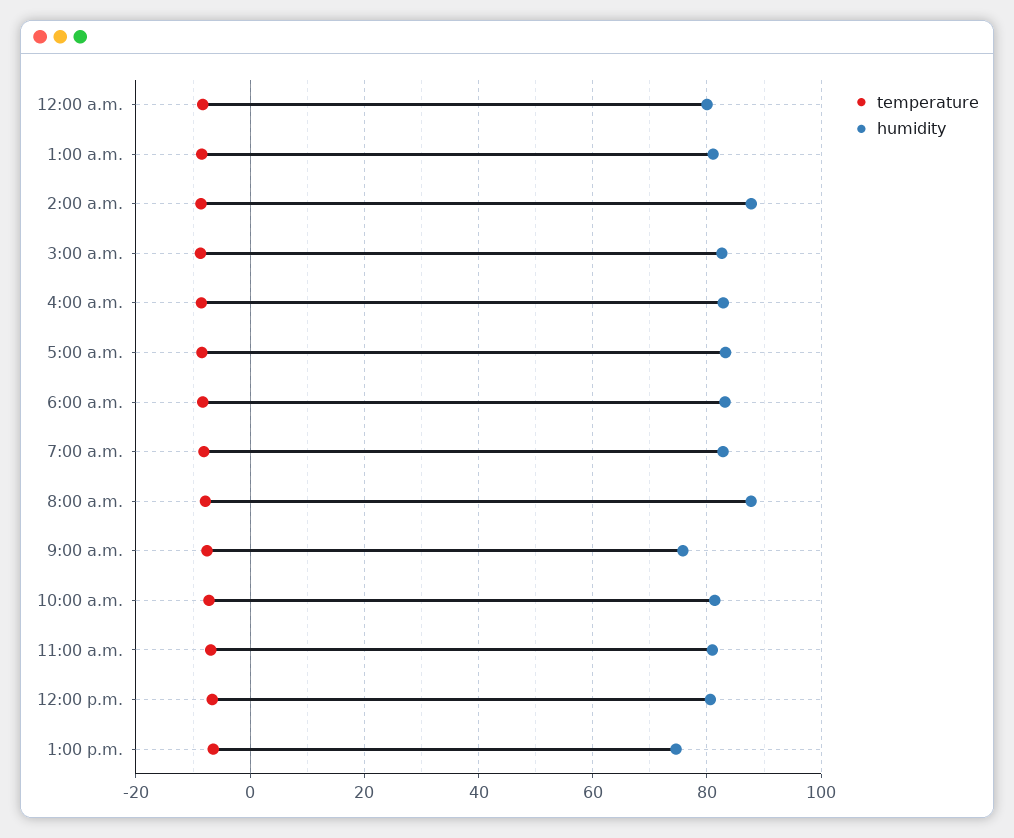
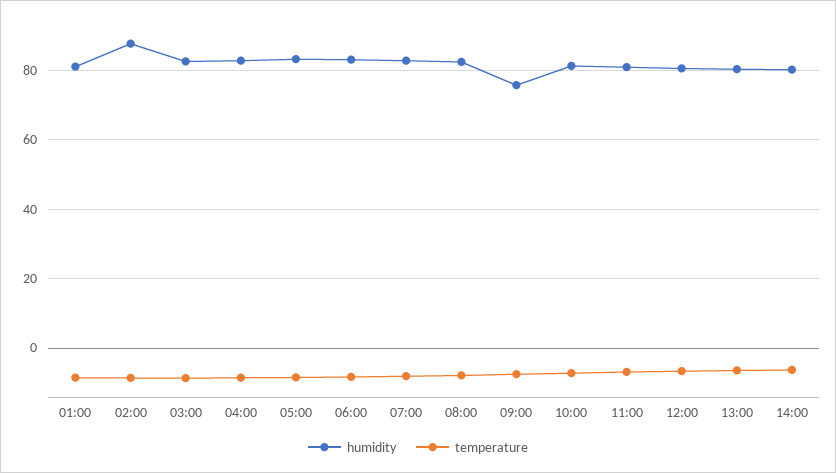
temperature, 12:00 a.m.: -8 -> none
humidity, 12:00 a.m.: 80 -> none
humidity, 8:00 a.m.: 88 -> 82
humidity, 1:00 p.m.: 74 -> 80
humidity, 14:00: none -> 80
temperature, 14:00: none -> -6

